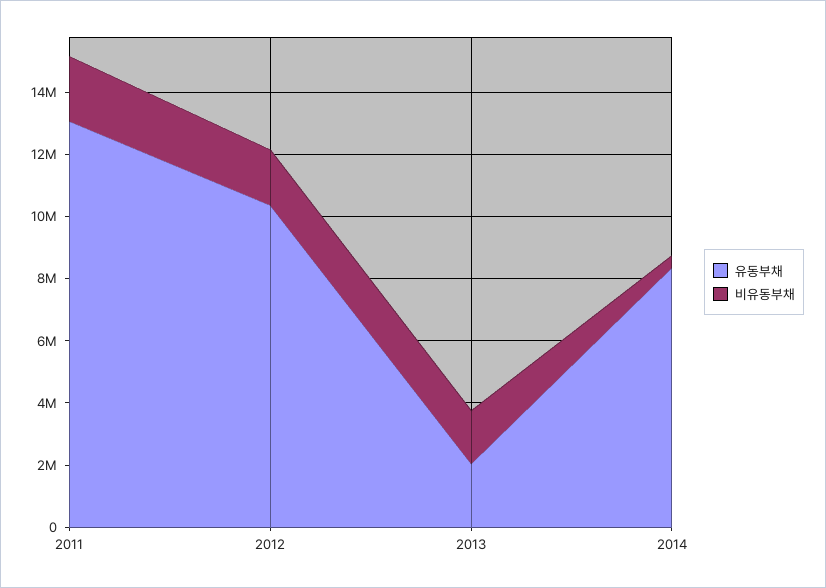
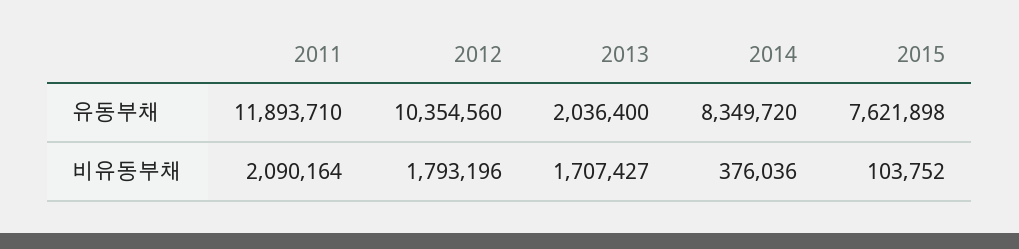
유동부채, 2011: 13000000 -> 11893710
유동부채, 2015: none -> 7621898
비유동부채, 2015: none -> 103752

